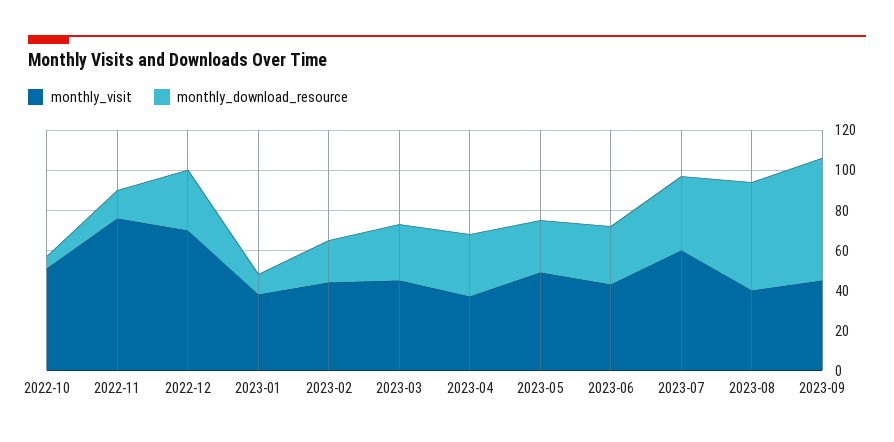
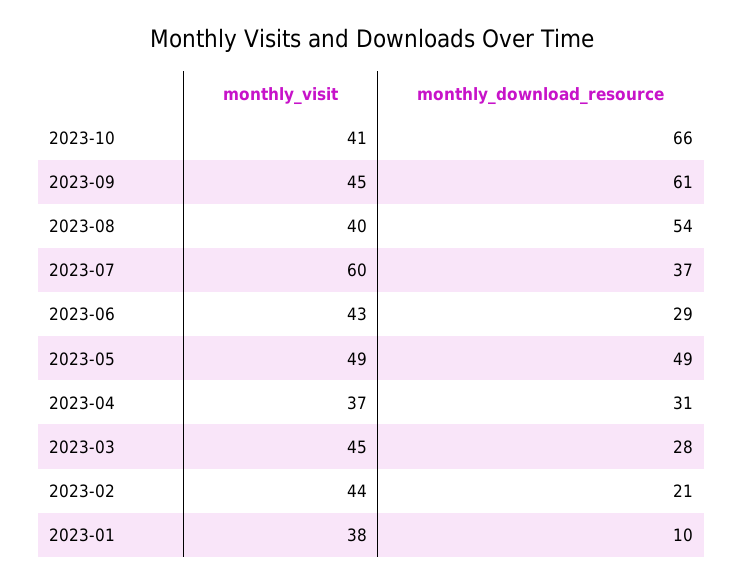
monthly_visit, 2022-10: 50 -> none
monthly_download_resource, 2022-10: 5 -> none
monthly_visit, 2022-11: 75 -> none
monthly_download_resource, 2022-11: 15 -> none
monthly_visit, 2022-12: 70 -> none
monthly_download_resource, 2022-12: 30 -> none
monthly_download_resource, 2023-05: 25 -> 49
monthly_visit, 2023-10: none -> 41
monthly_download_resource, 2023-10: none -> 66

